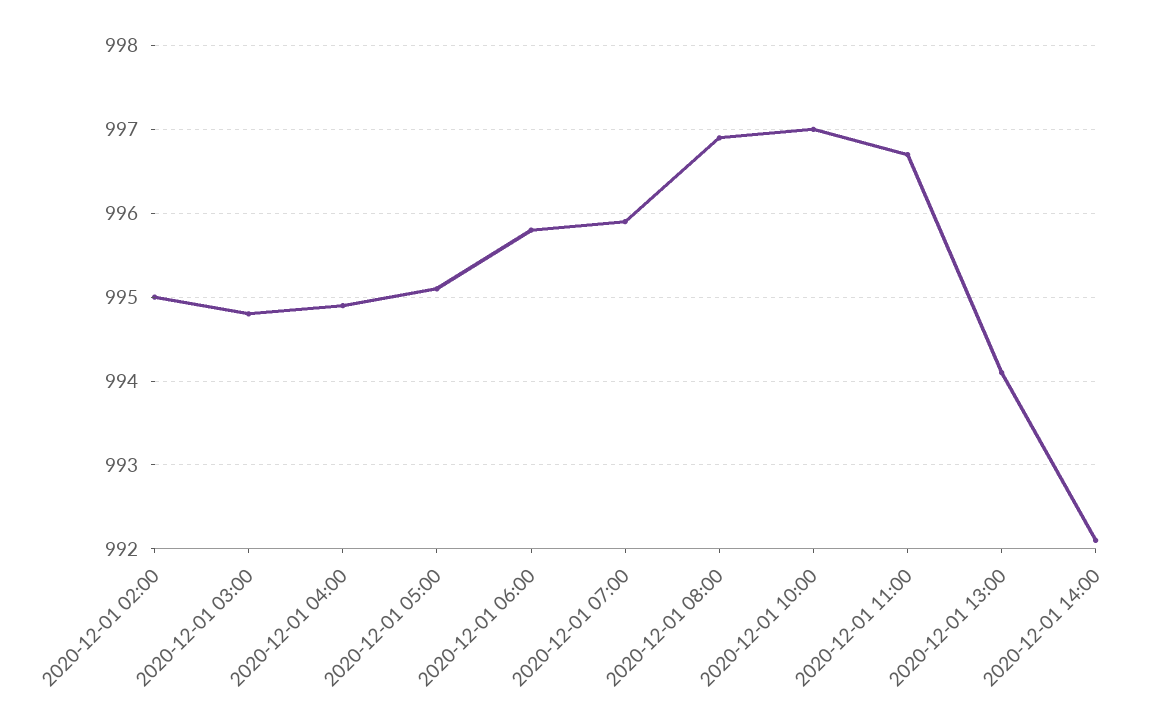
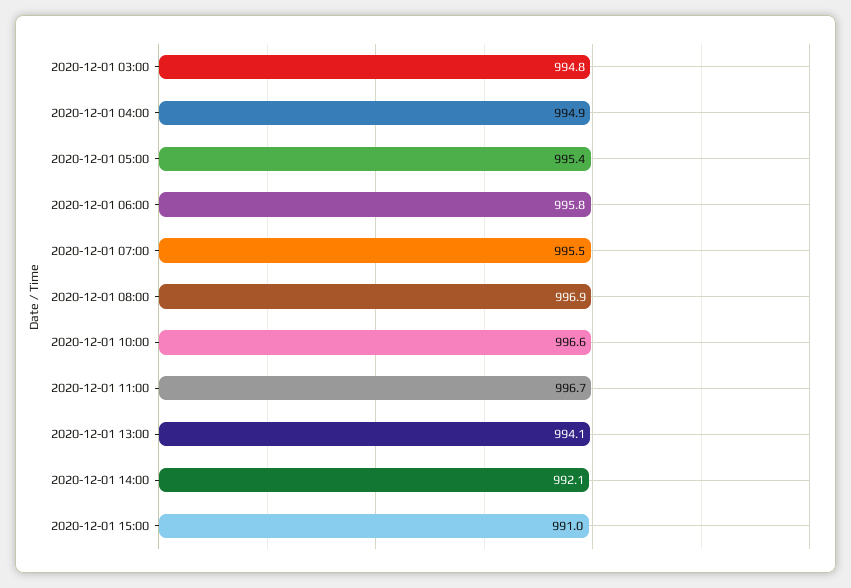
2020-12-01 02:00: 995 -> none
2020-12-01 05:00: 995.1 -> 995.4
2020-12-01 07:00: 995.9 -> 995.5
2020-12-01 10:00: 997 -> 996.6
2020-12-01 15:00: none -> 991

